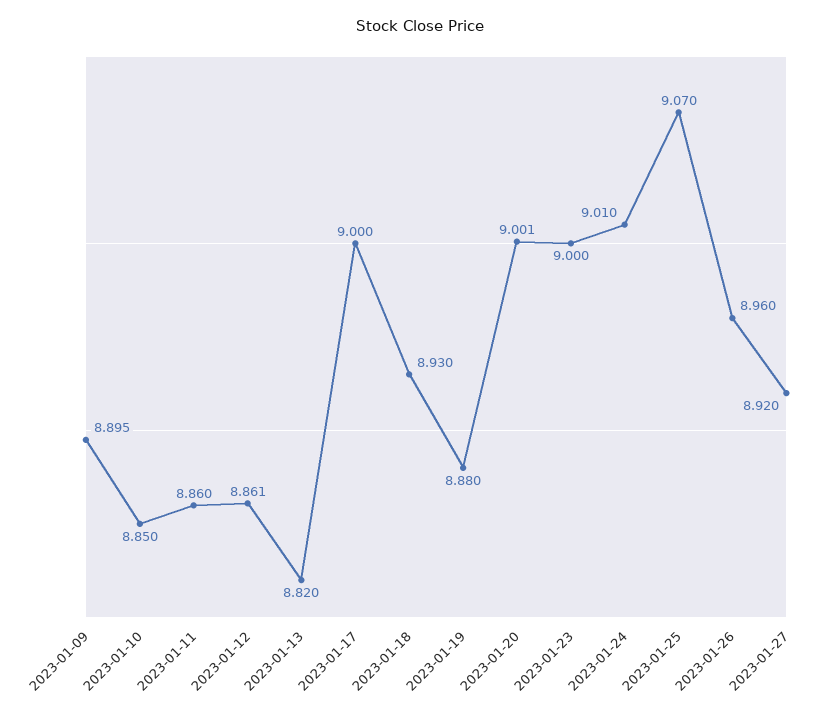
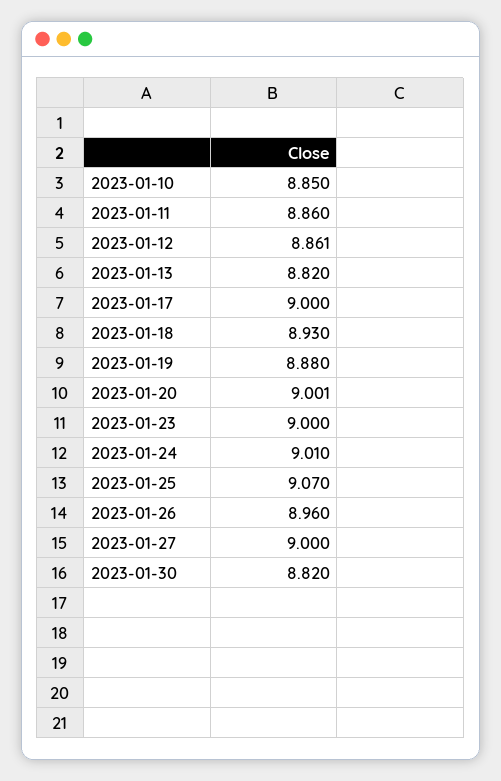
2023-01-09: 8.895 -> none
2023-01-27: 8.92 -> 9
2023-01-30: none -> 8.82

